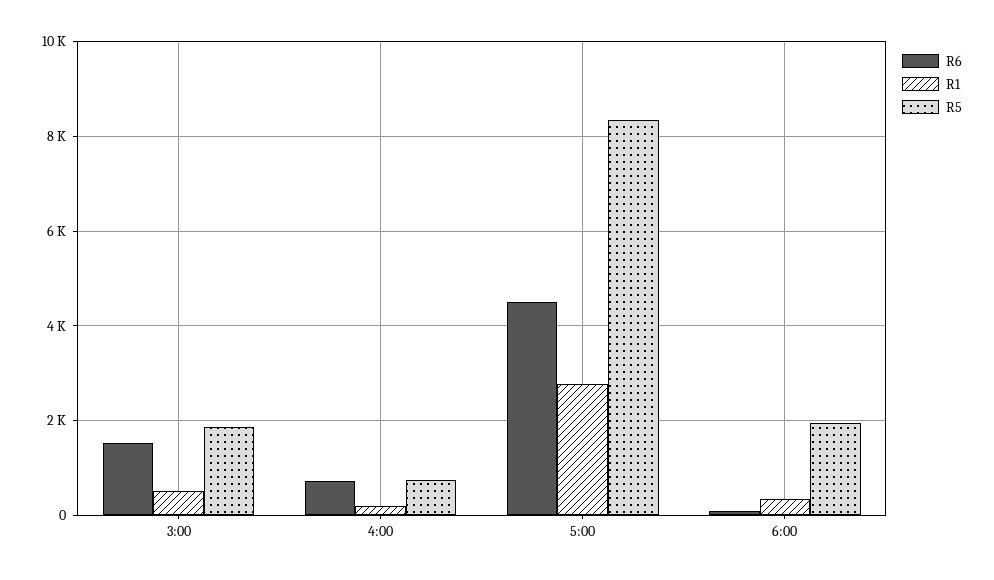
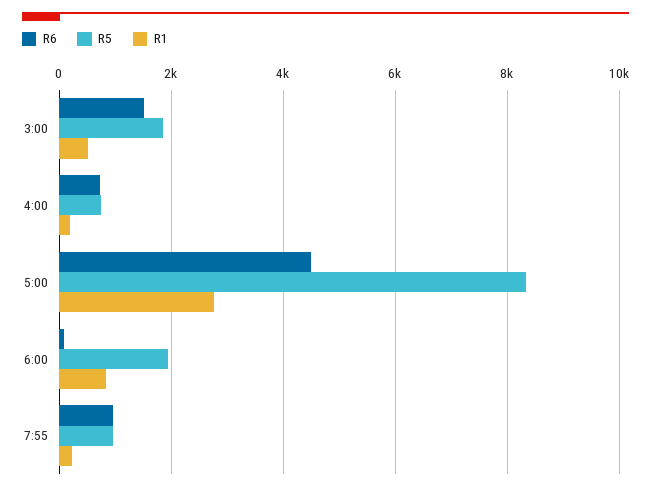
R1, 6:00: 400 -> 800
R6, 7:55: none -> 1000
R5, 7:55: none -> 1000
R1, 7:55: none -> 200

